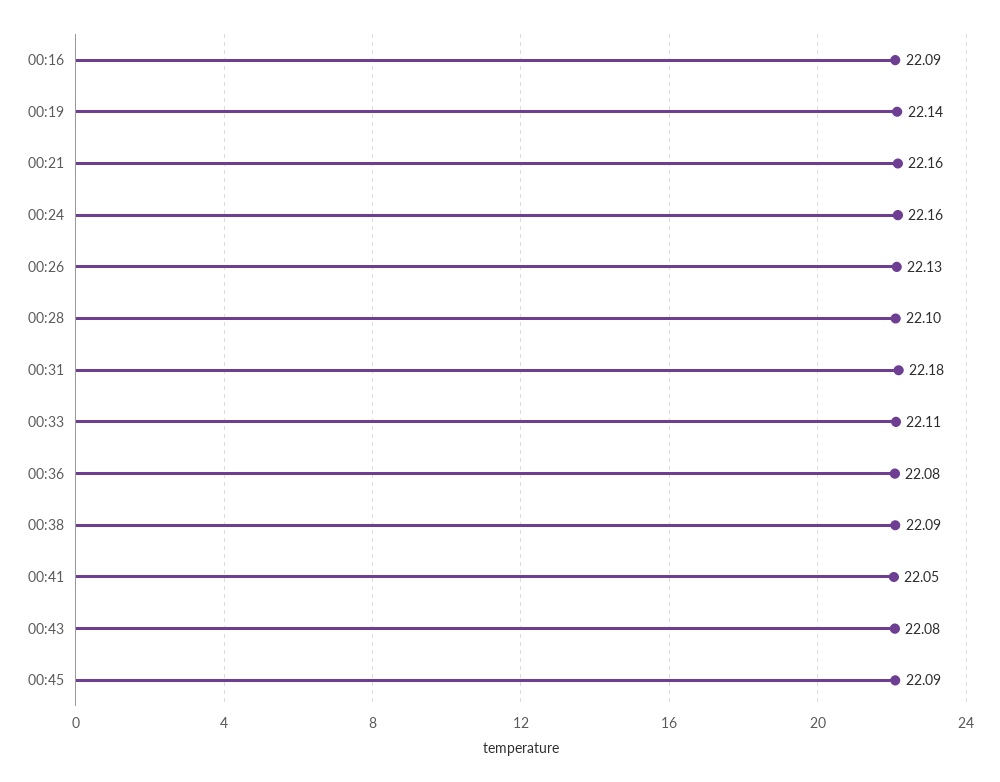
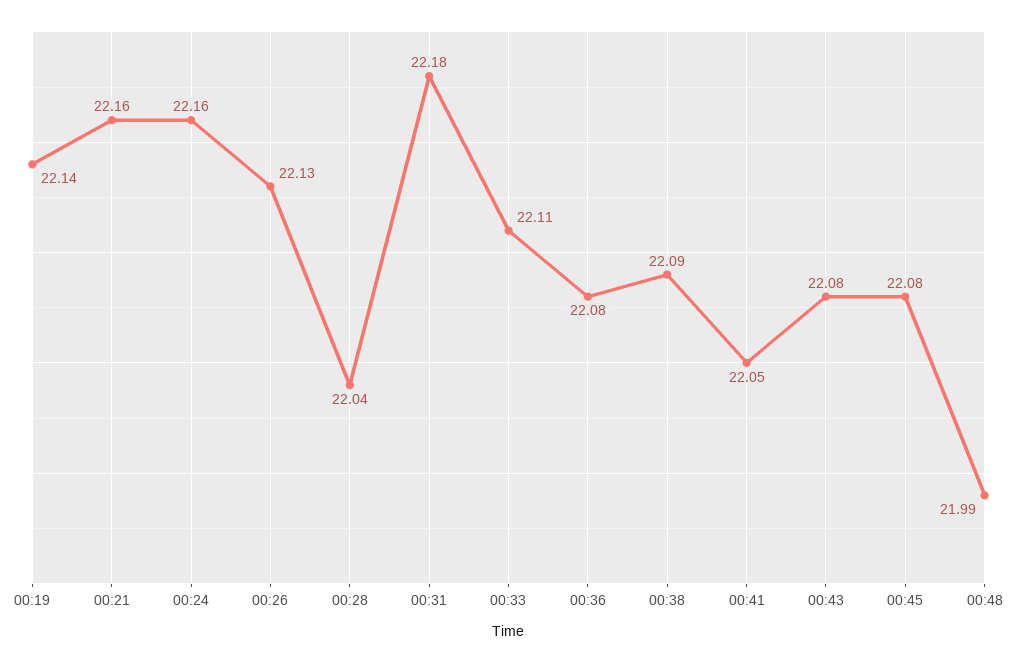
00:16: 22.09 -> none
00:28: 22.1 -> 22.04
00:45: 22.09 -> 22.08
00:48: none -> 21.99

